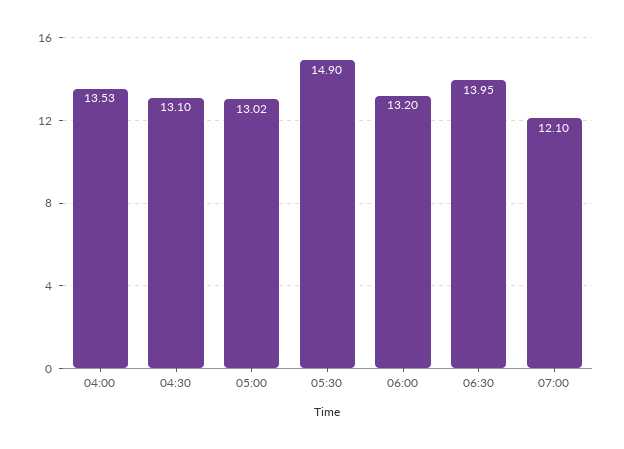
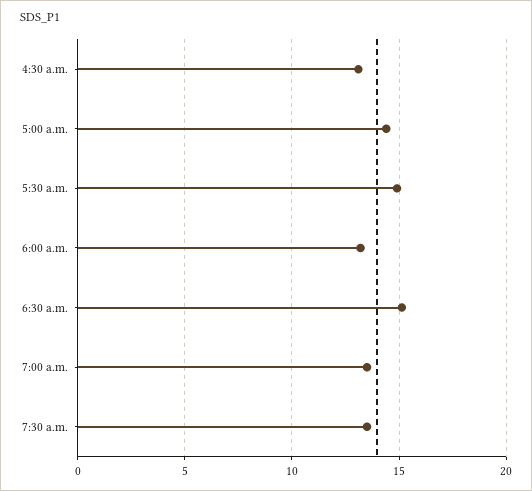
04:00: 13.53 -> none
05:00: 13.02 -> 14.5
06:30: 13.95 -> 15
07:00: 12.1 -> 13.5
7:30 a.m.: none -> 13.5

